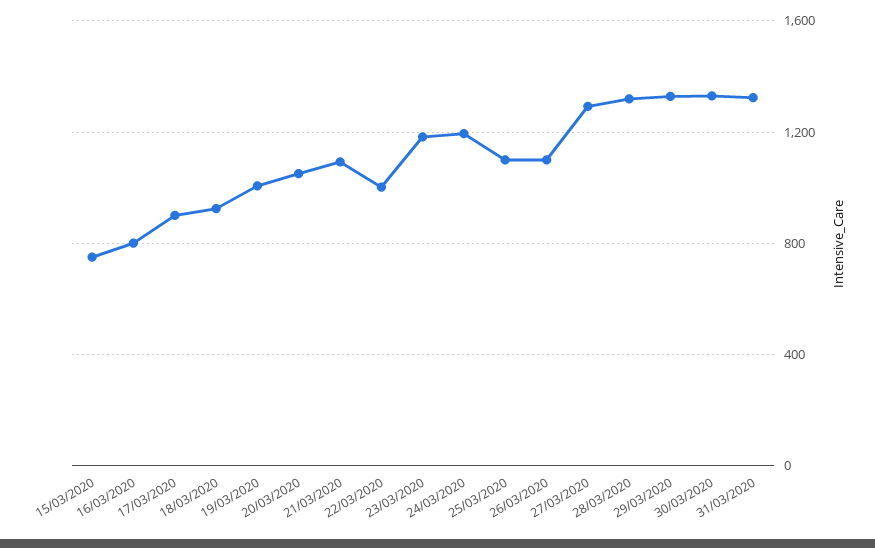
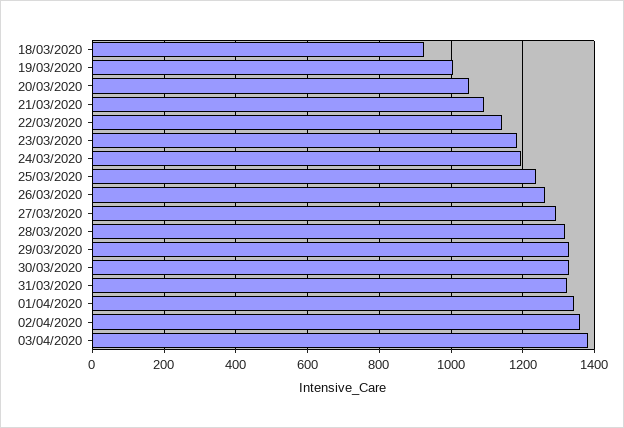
15/03/2020: 750 -> none
16/03/2020: 800 -> none
17/03/2020: 900 -> none
22/03/2020: 1000 -> 1140
25/03/2020: 1100 -> 1240
26/03/2020: 1100 -> 1260
01/04/2020: none -> 1340
02/04/2020: none -> 1360
03/04/2020: none -> 1380

